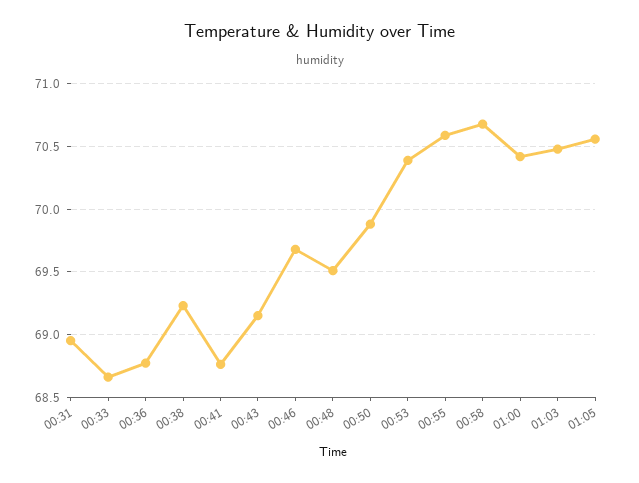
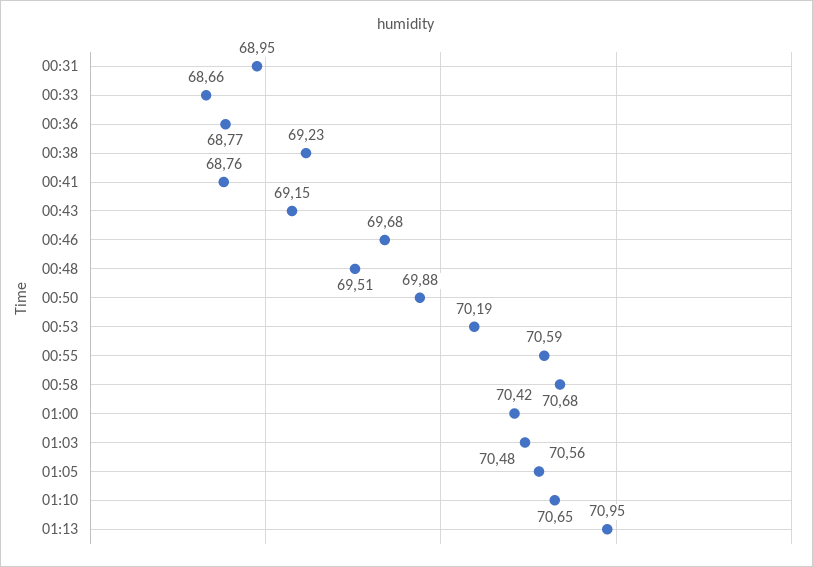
00:53: 70.4 -> 70.19
01:10: none -> 70.65
01:13: none -> 70.95

